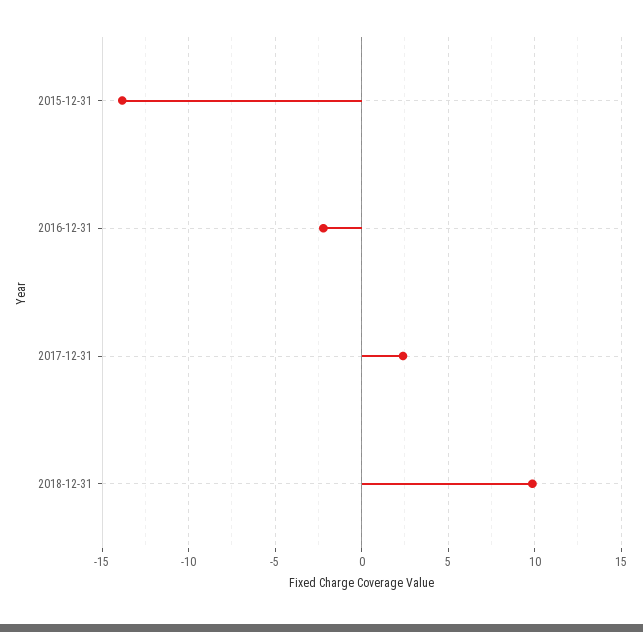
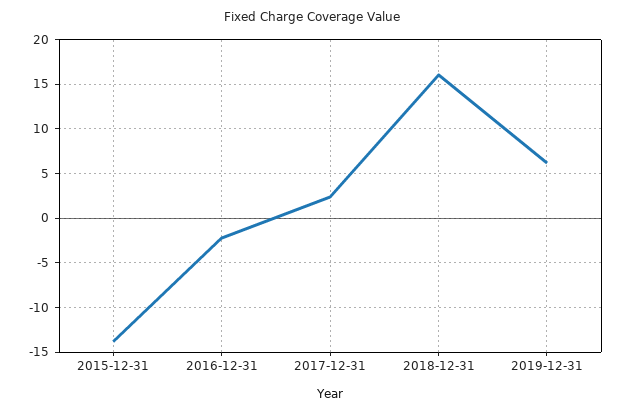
2018-12-31: 10 -> 16
2019-12-31: none -> 6

